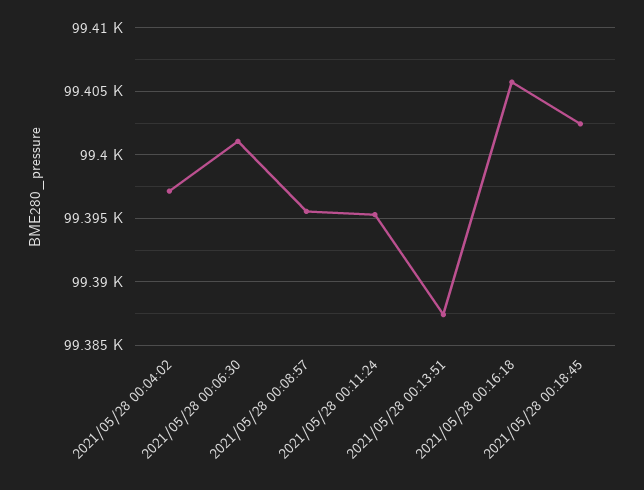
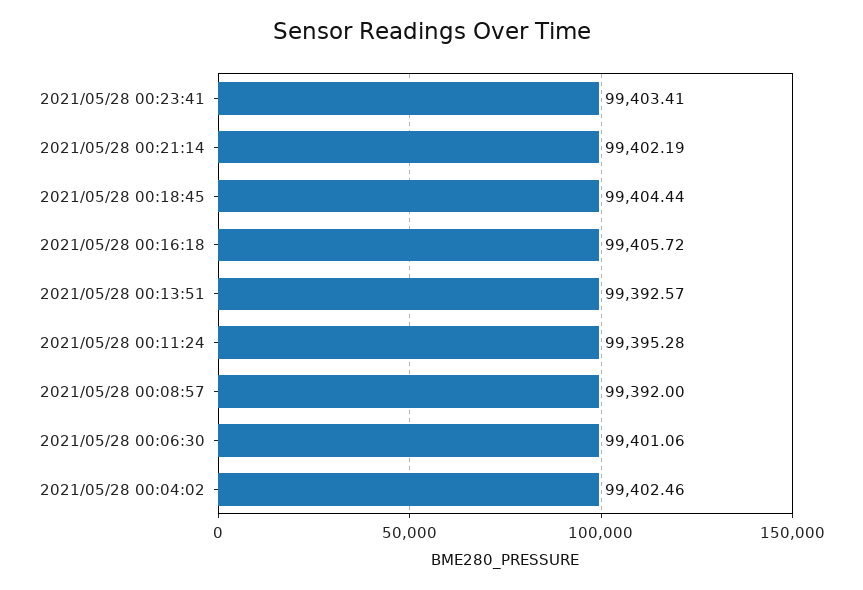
2021/05/28 00:04:02: 99397 -> 99402.46
2021/05/28 00:08:57: 99395.5 -> 99392
2021/05/28 00:13:51: 99387.5 -> 99392.57
2021/05/28 00:18:45: 99402.5 -> 99404.44
2021/05/28 00:23:41: none -> 99403.41
2021/05/28 00:21:14: none -> 99402.19

